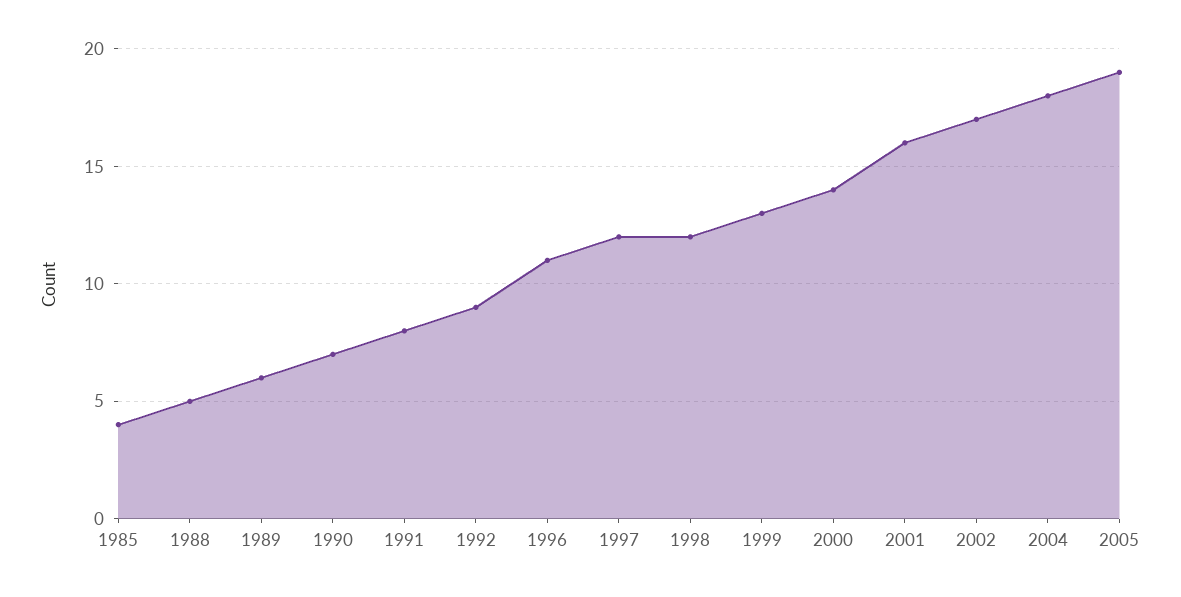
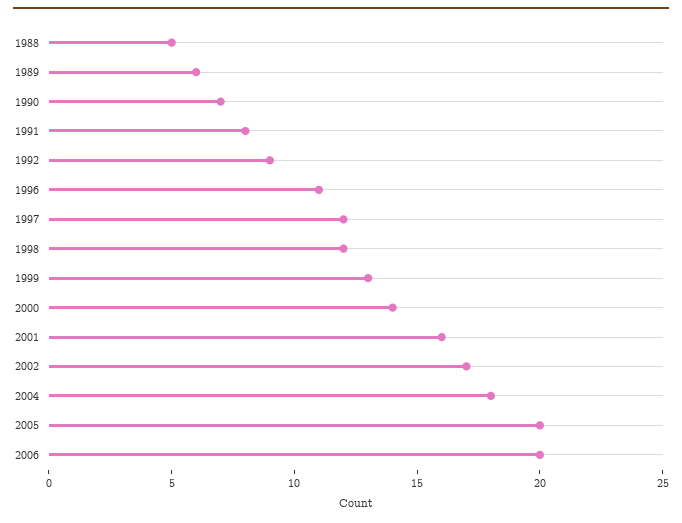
1985: 4 -> none
2005: 19 -> 20
2006: none -> 20

